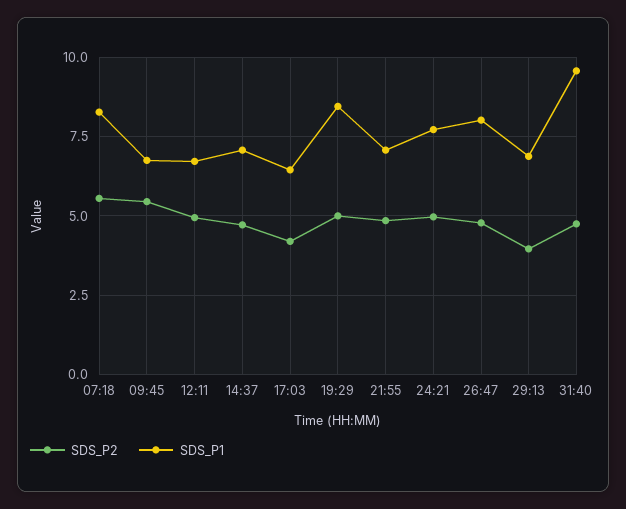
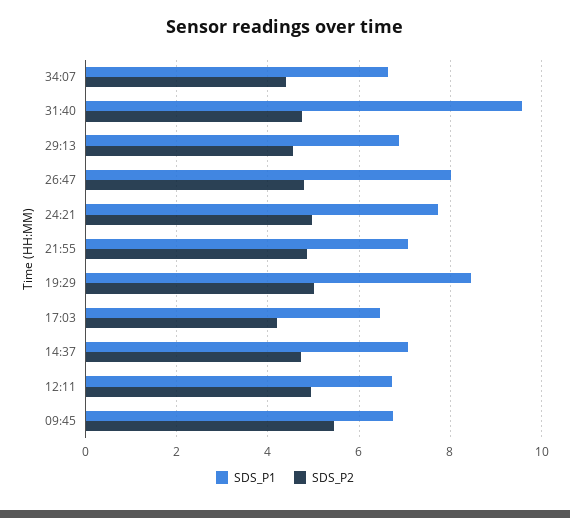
SDS_P2, 07:18: 5.5 -> none
SDS_P1, 07:18: 8.25 -> none
SDS_P2, 29:13: 4 -> 4.6
SDS_P1, 34:07: none -> 6.6
SDS_P2, 34:07: none -> 4.4

